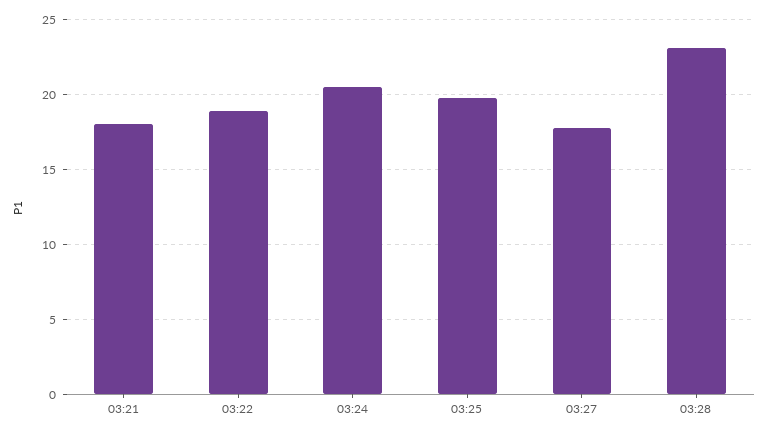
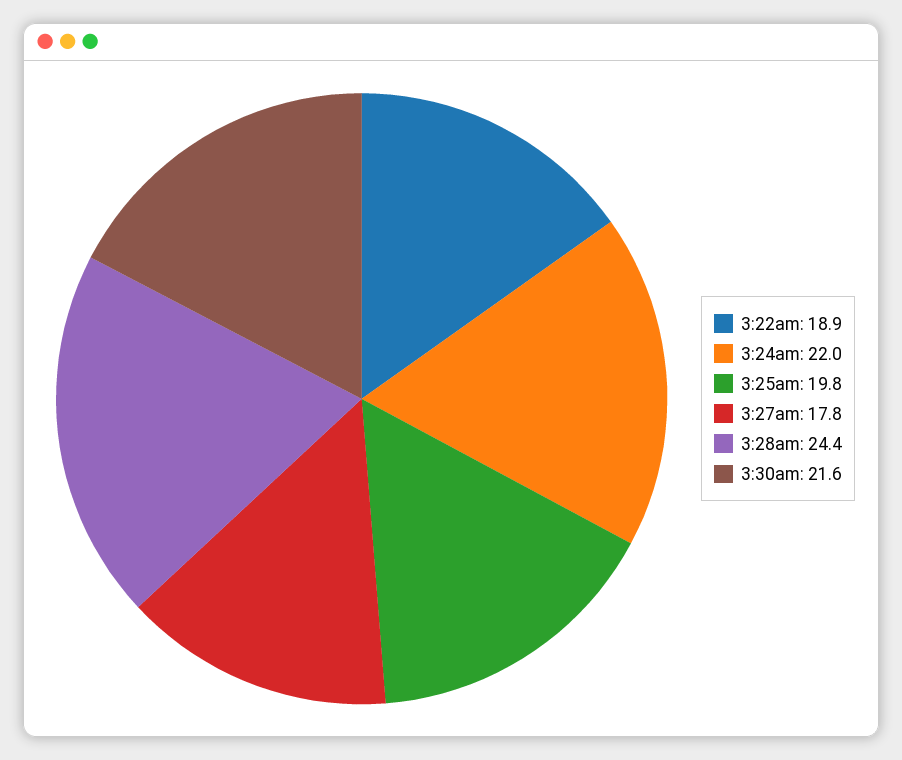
03:21: 18 -> none
03:24: 20.5 -> 22
03:28: 23 -> 24.4
3:30am: none -> 21.6

